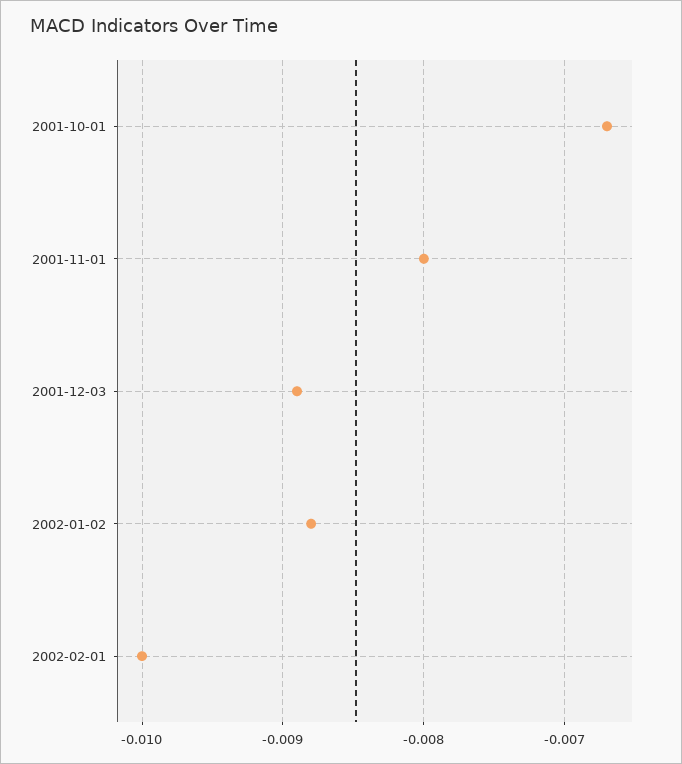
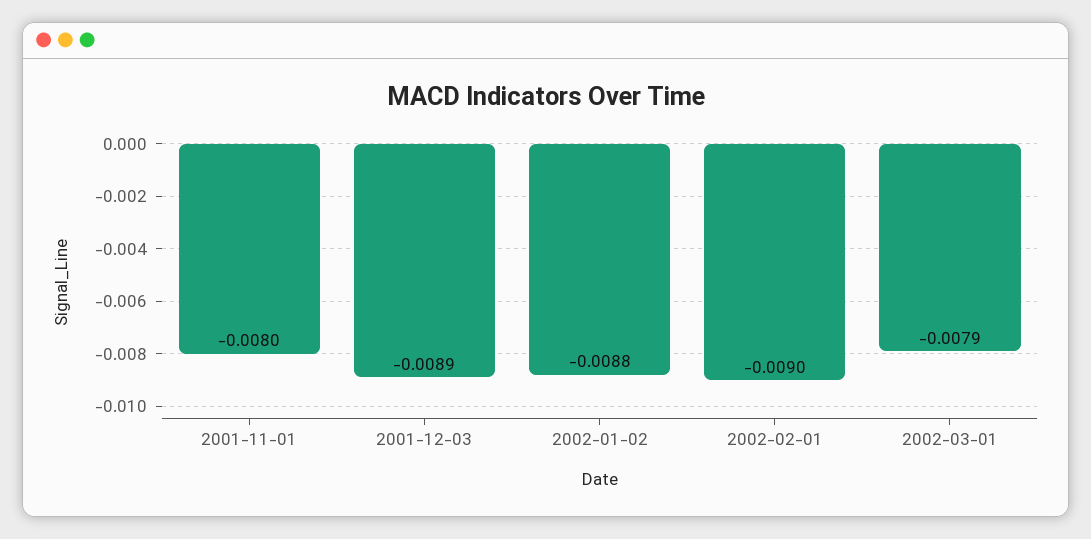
2001-10-01: -0.0067 -> none
2002-02-01: -0.01 -> -0.009
2002-03-01: none -> -0.0079

